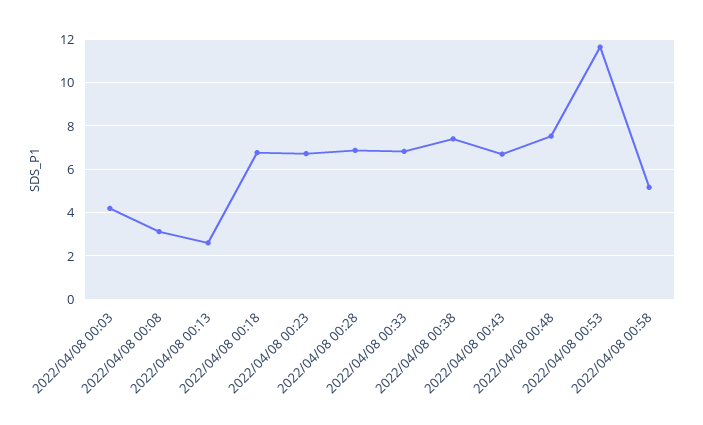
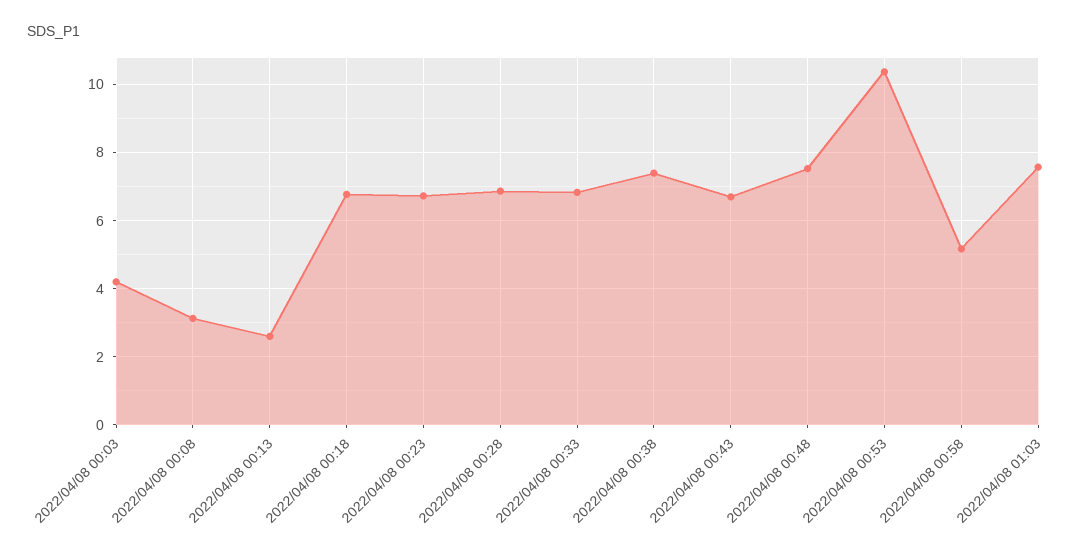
2022/04/08 00:53: 11.5 -> 10.4
2022/04/08 01:03: none -> 7.6

